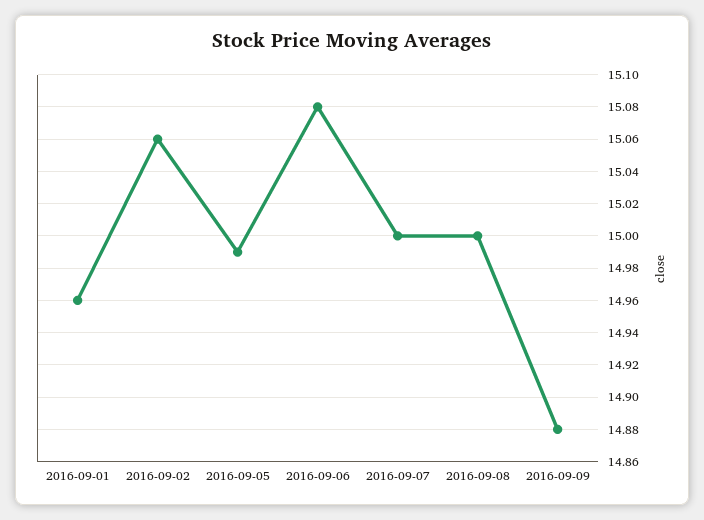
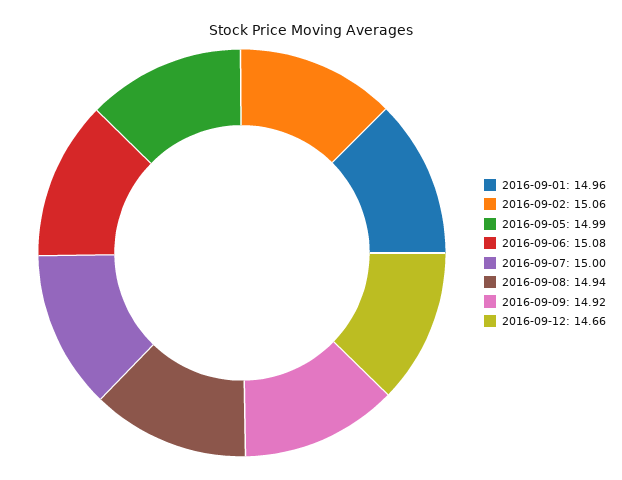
2016-09-08: 15 -> 14.94
2016-09-09: 14.88 -> 14.92
2016-09-12: none -> 14.66

